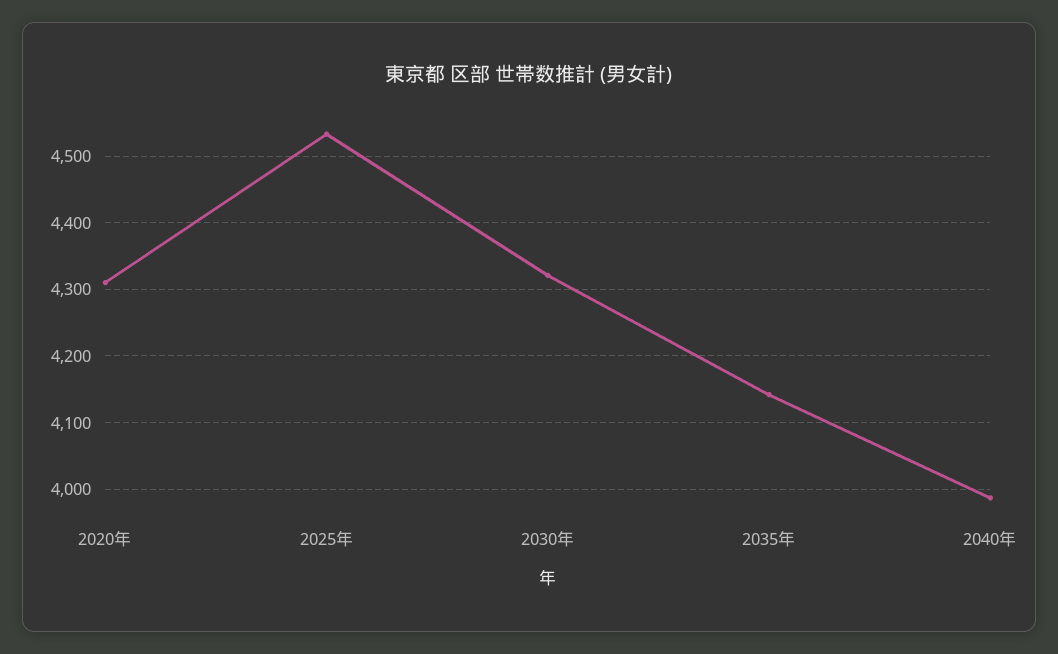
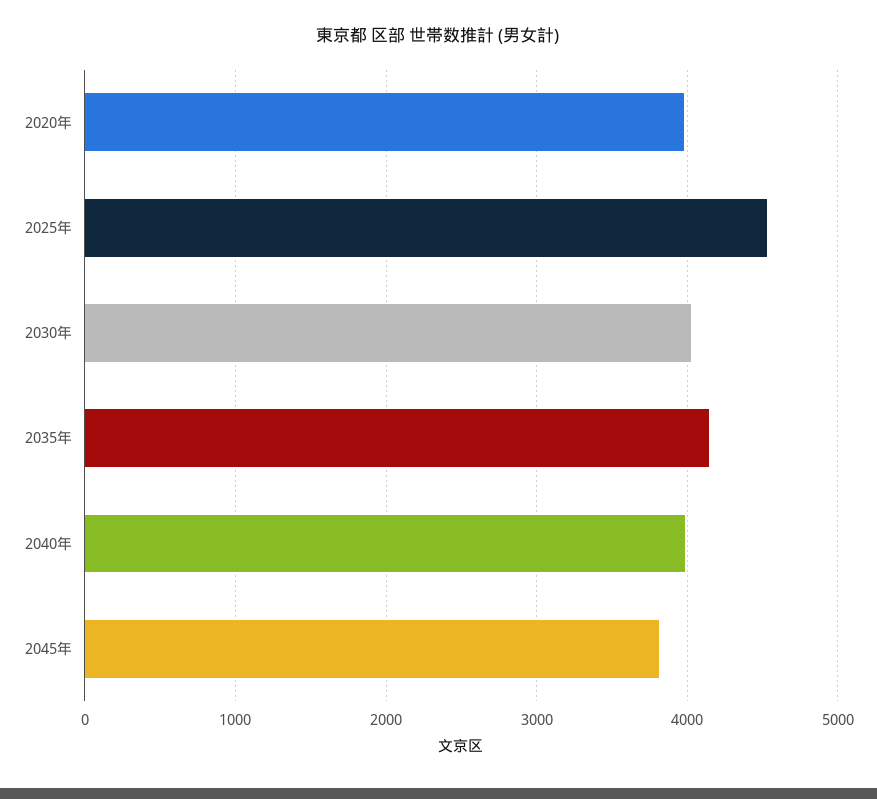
2020年: 4310 -> 4000
2030年: 4320 -> 4000
2045年: none -> 3800

